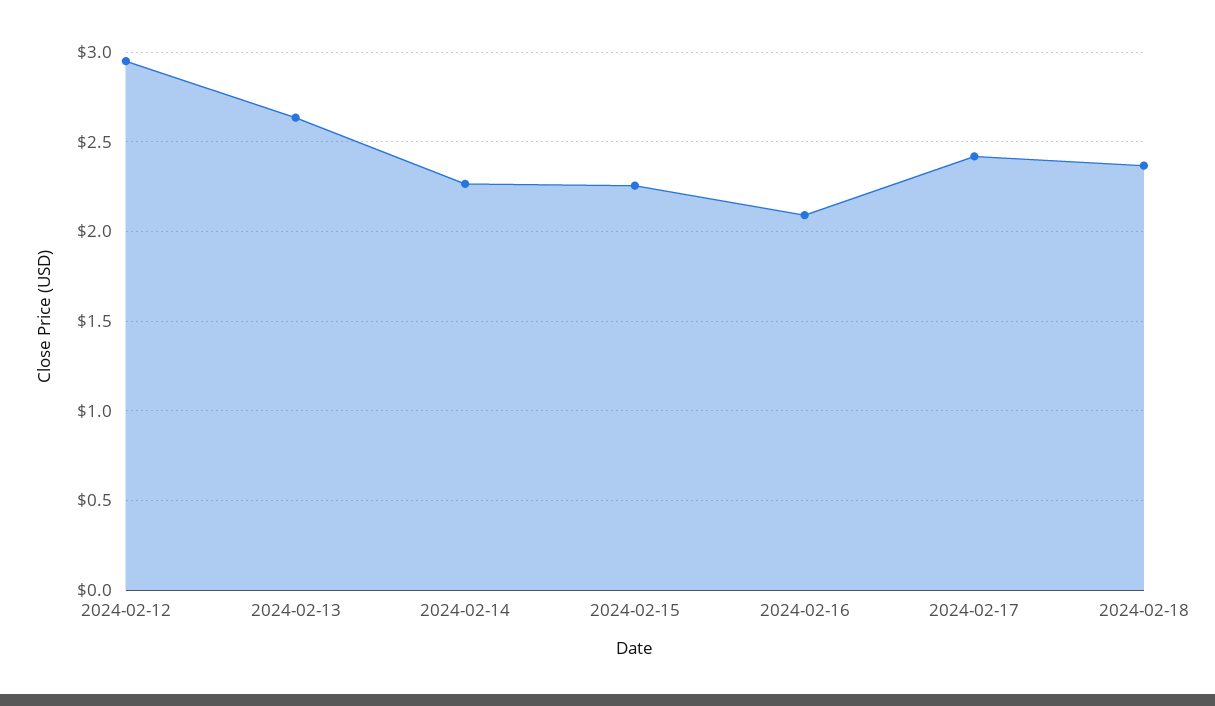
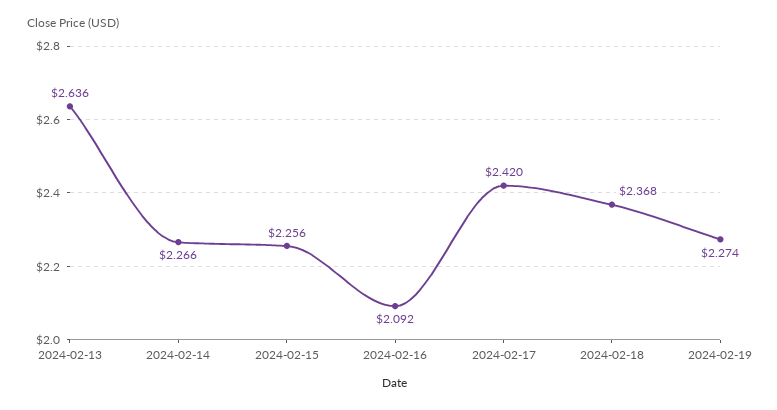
2024-02-12: 2.95 -> none
2024-02-19: none -> 2.274

